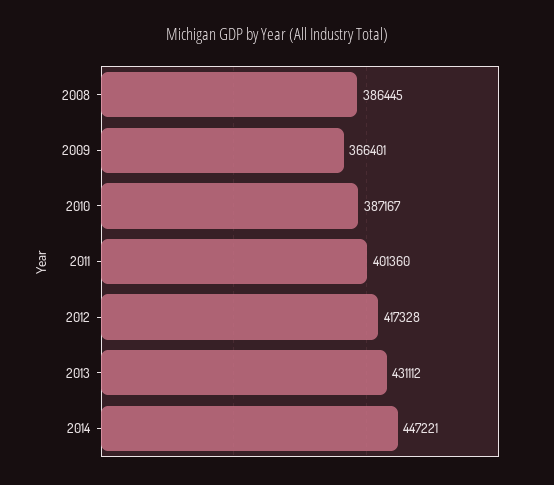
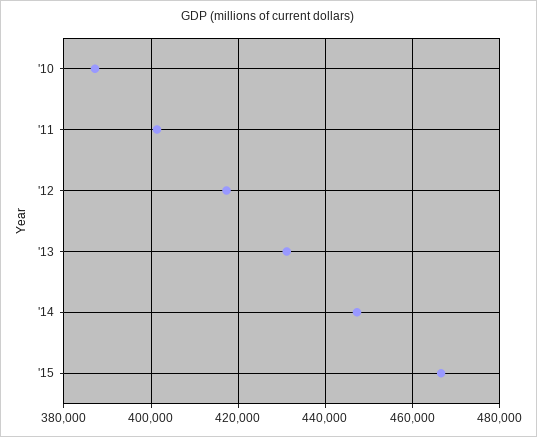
2008: 386445 -> none
2009: 366401 -> none
'15: none -> 466000

